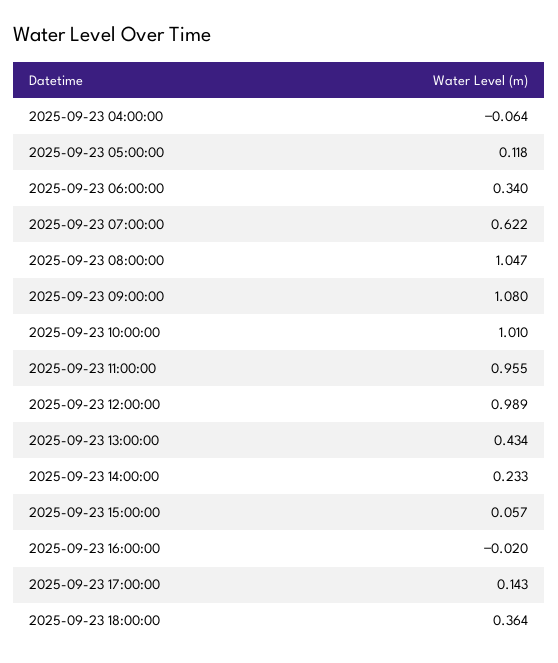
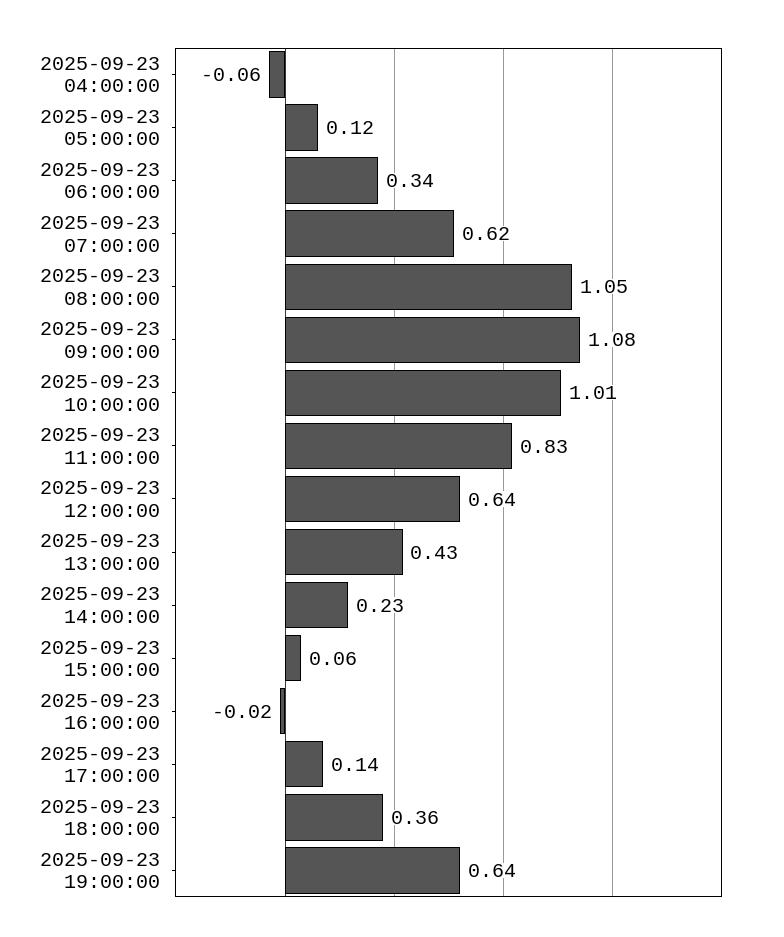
2025-09-23 11:00:00: 0.955 -> 0.83
2025-09-23 12:00:00: 0.989 -> 0.64
2025-09-23 19:00:00: none -> 0.64

